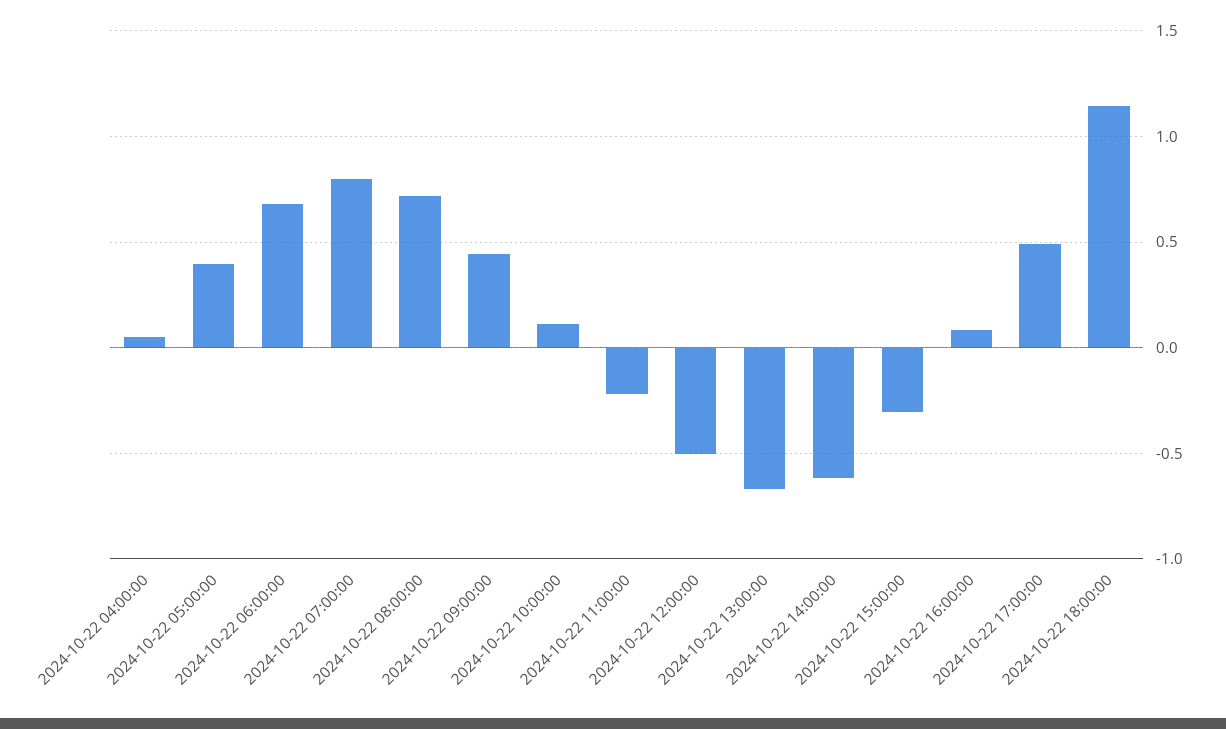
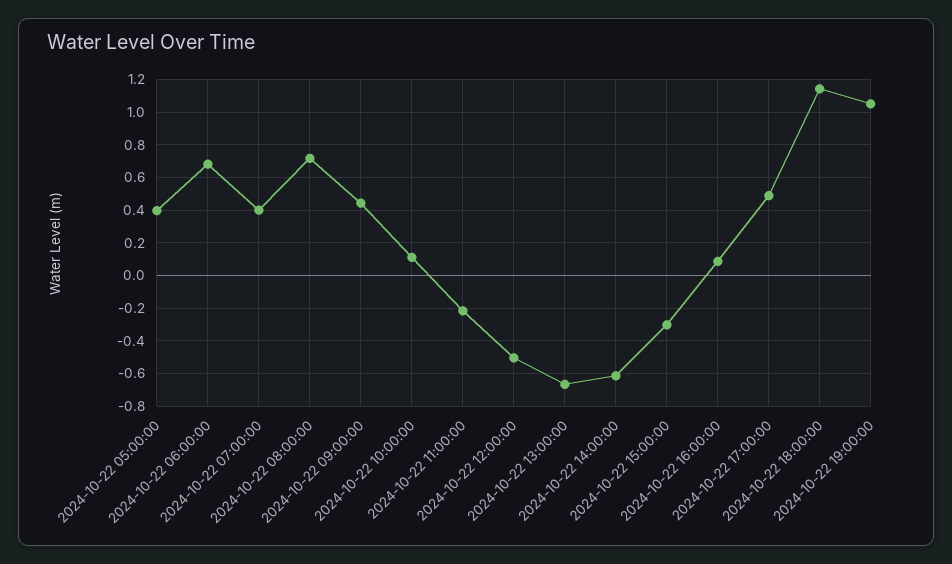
2024-10-22 04:00:00: 0.05 -> none
2024-10-22 07:00:00: 0.8 -> 0.4
2024-10-22 19:00:00: none -> 1.05

